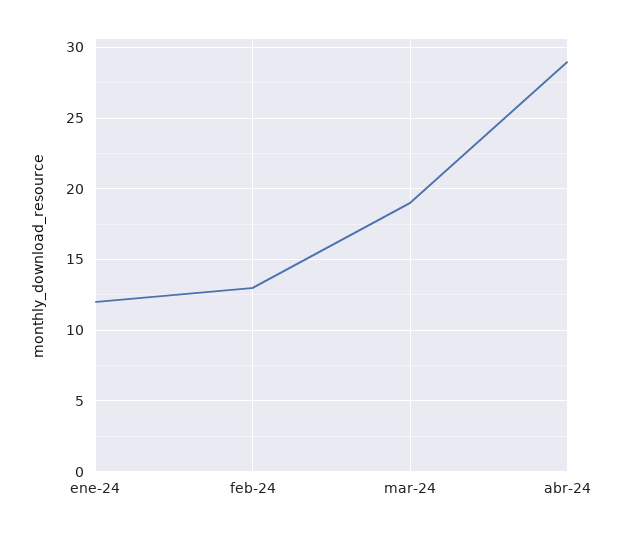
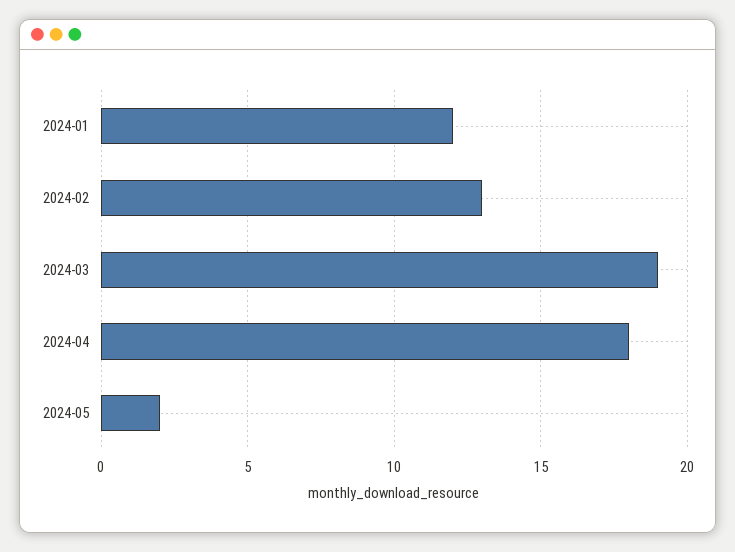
abr-24: 29 -> 18
2024-05: none -> 2

